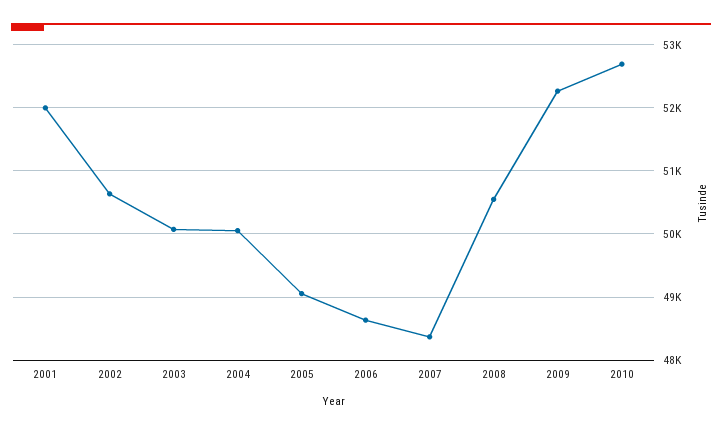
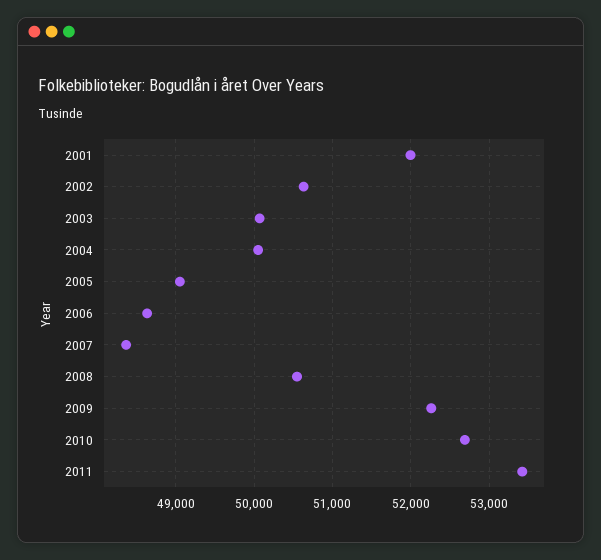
2011: none -> 53400

